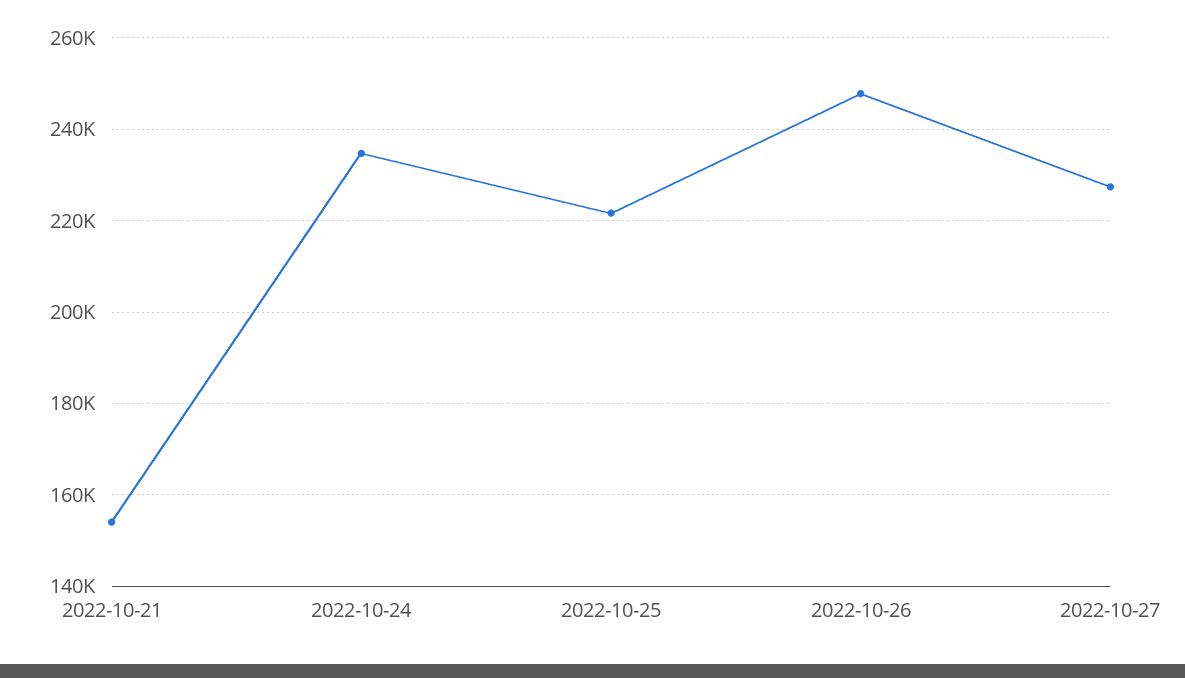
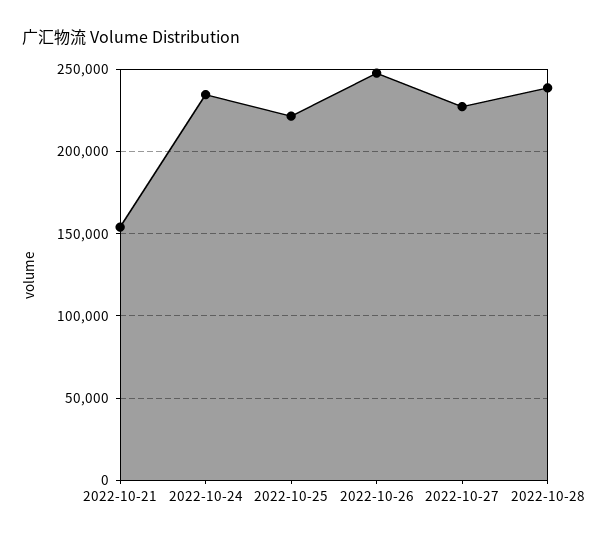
2022-10-28: none -> 240000

